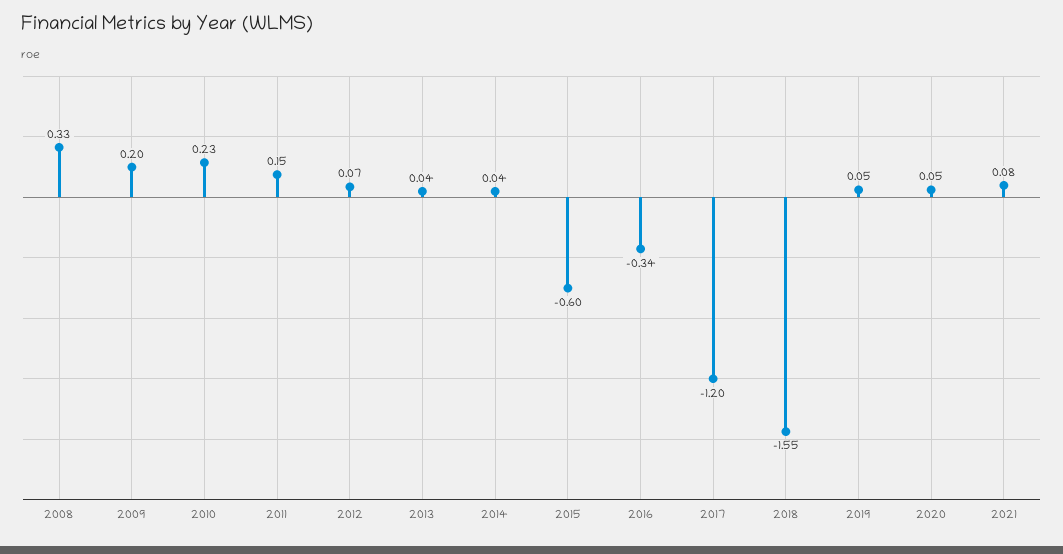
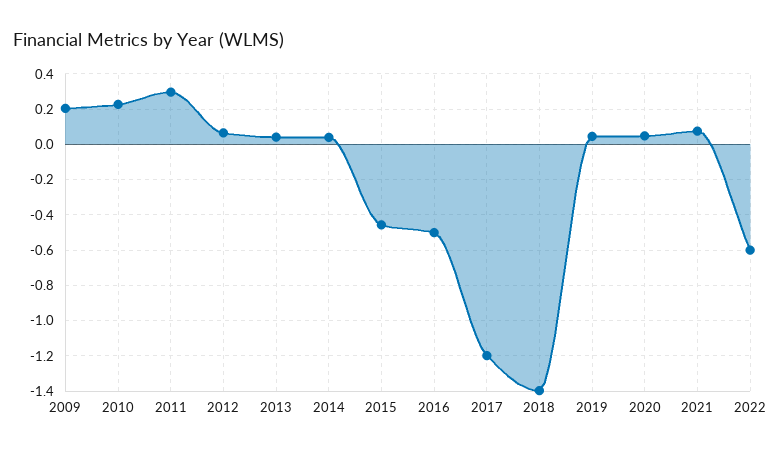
2008: 0.33 -> none
2011: 0.15 -> 0.3
2015: -0.6 -> -0.45
2016: -0.34 -> -0.5
2018: -1.55 -> -1.4
2022: none -> -0.6

